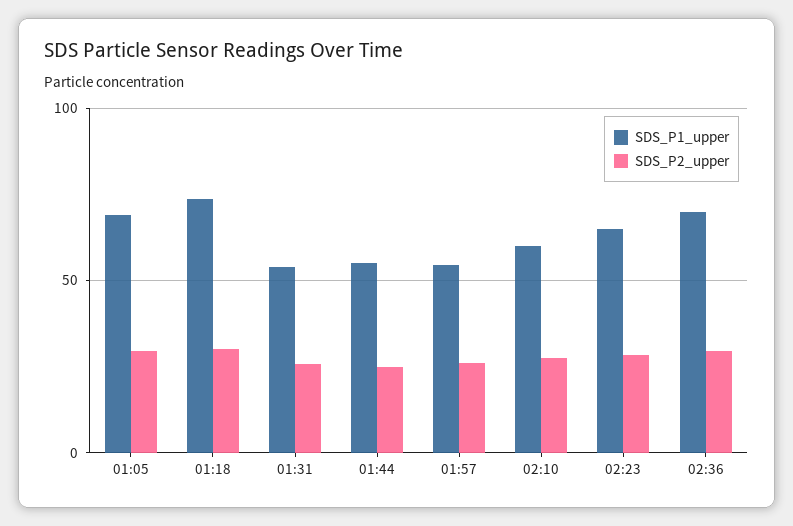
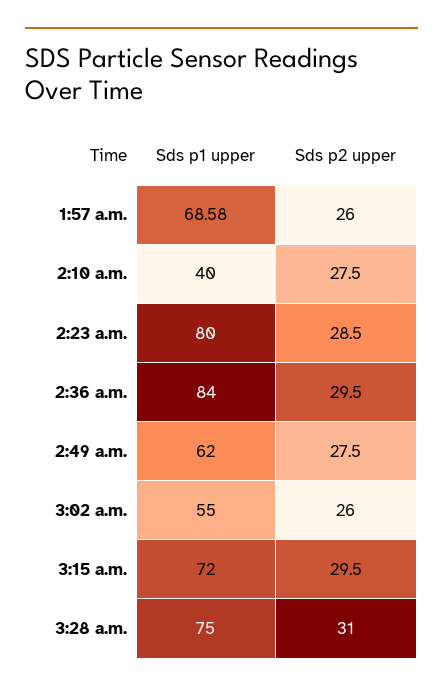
SDS_P1_upper, 01:05: 70 -> none
SDS_P2_upper, 01:05: 30 -> none
SDS_P1_upper, 01:18: 75 -> none
SDS_P2_upper, 01:18: 30 -> none
SDS_P1_upper, 01:31: 55 -> none
SDS_P2_upper, 01:31: 25 -> none
SDS_P1_upper, 01:44: 55 -> none
SDS_P2_upper, 01:44: 25 -> none
SDS_P1_upper, 01:57: 55 -> 68.58
SDS_P1_upper, 02:10: 60 -> 40
SDS_P1_upper, 02:23: 65 -> 80
SDS_P1_upper, 02:36: 70 -> 84
SDS_P1_upper, 2:49 a.m.: none -> 62
SDS_P2_upper, 2:49 a.m.: none -> 27.5
SDS_P1_upper, 3:02 a.m.: none -> 55
SDS_P2_upper, 3:02 a.m.: none -> 26
SDS_P1_upper, 3:15 a.m.: none -> 72
SDS_P2_upper, 3:15 a.m.: none -> 29.5
SDS_P1_upper, 3:28 a.m.: none -> 75
SDS_P2_upper, 3:28 a.m.: none -> 31

